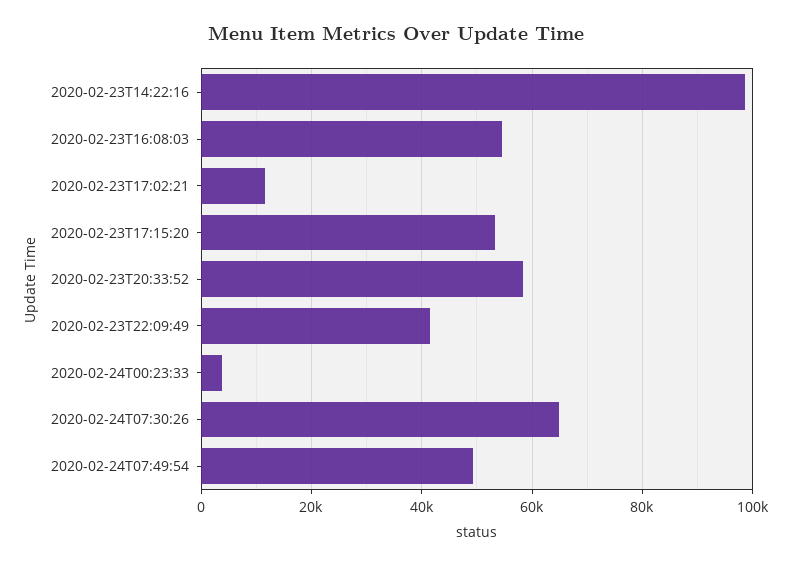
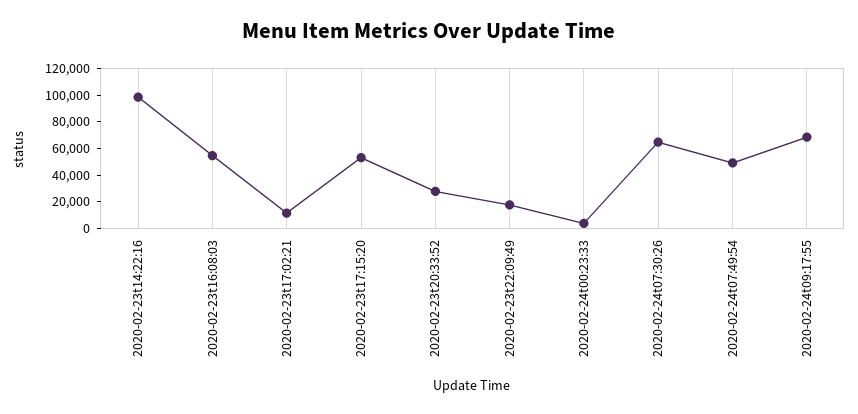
2020-02-23T20:33:52: 58000 -> 30000
2020-02-23T22:09:49: 42000 -> 20000
2020-02-24t09:17:55: none -> 70000

